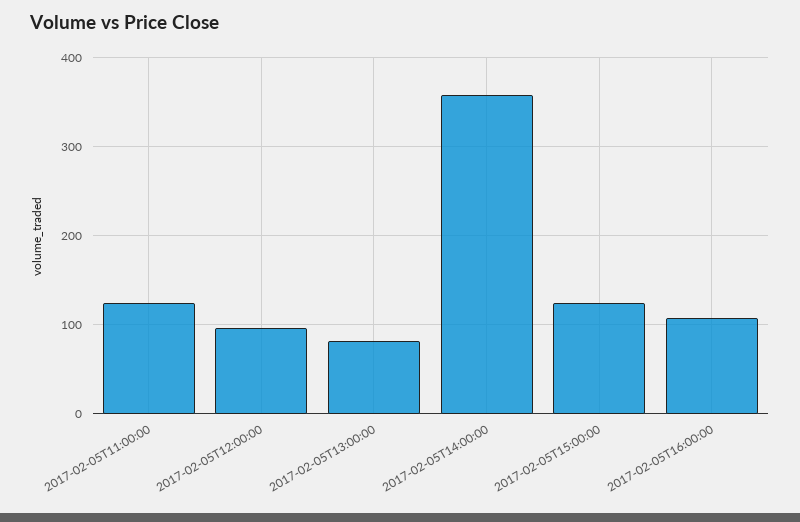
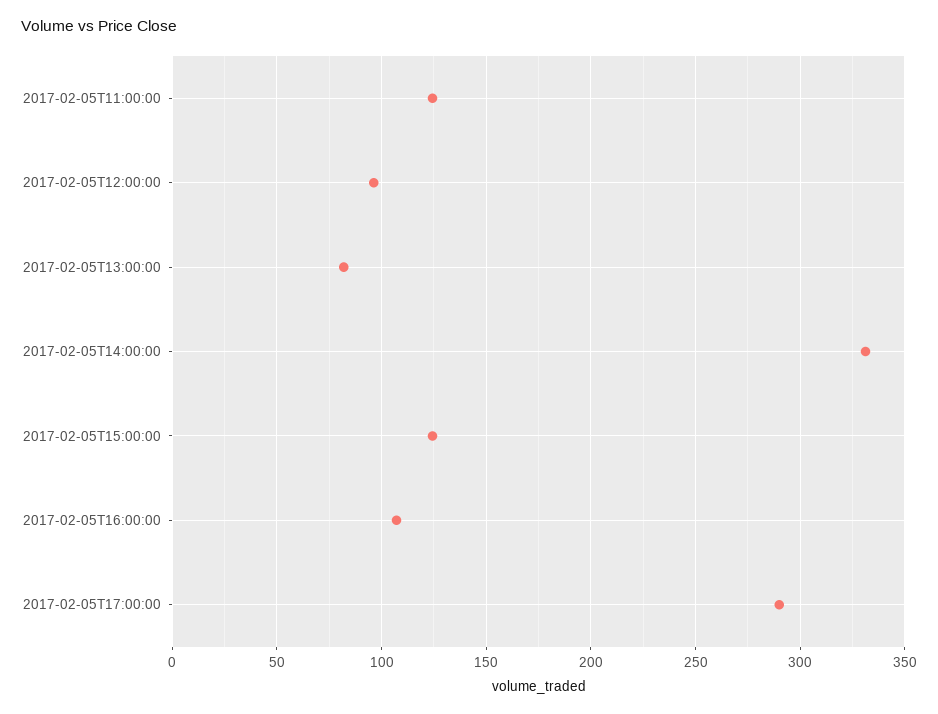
2017-02-05T14:00:00: 360 -> 330
2017-02-05T17:00:00: none -> 290

